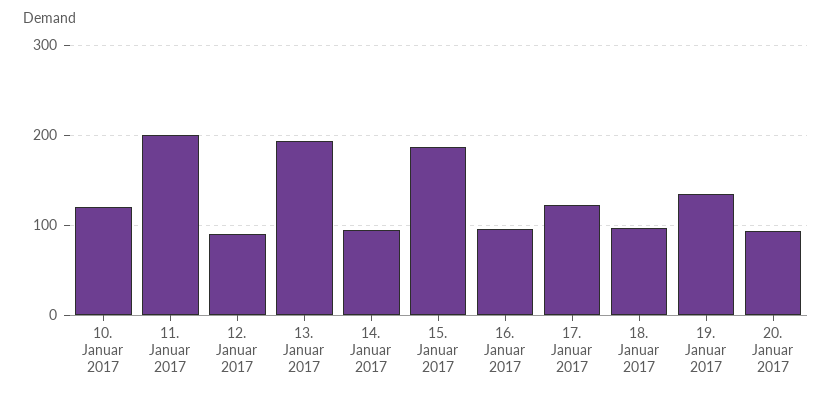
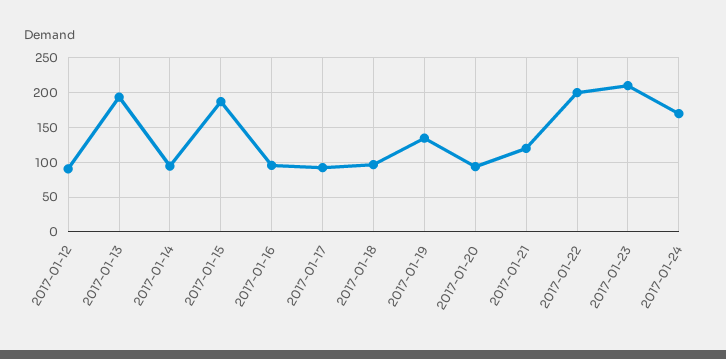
10. Januar 2017: 120 -> none
11. Januar 2017: 200 -> none
17. Januar 2017: 120 -> 90
2017-01-21: none -> 120
2017-01-22: none -> 200
2017-01-23: none -> 210
2017-01-24: none -> 170

